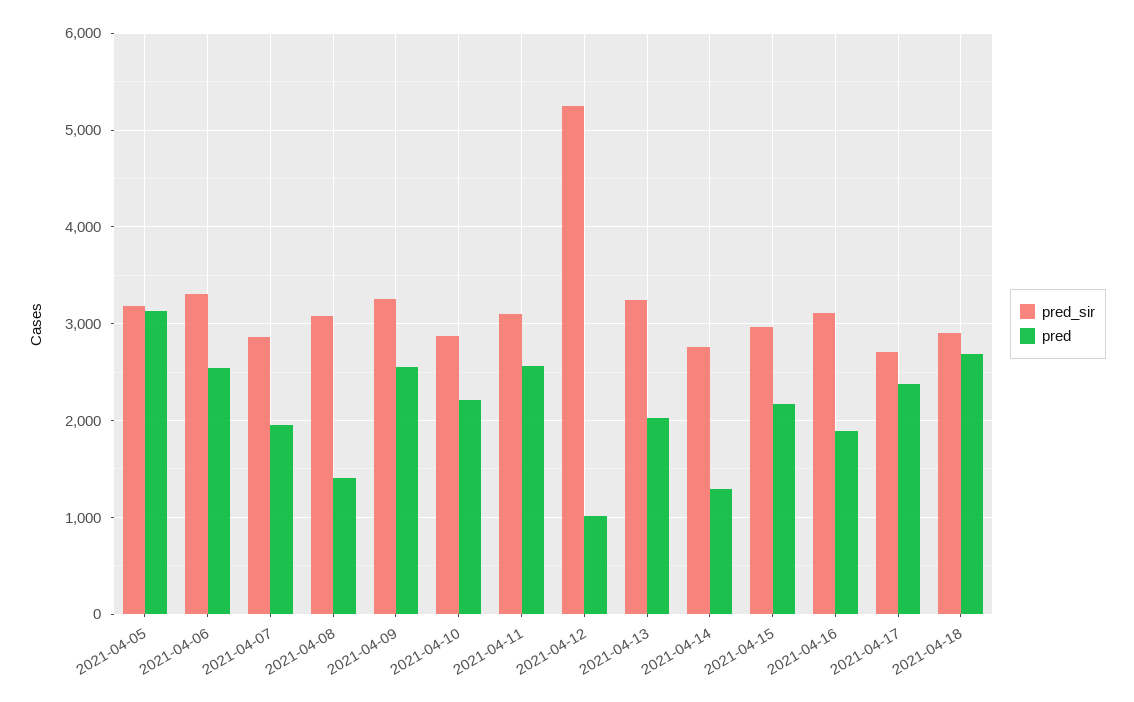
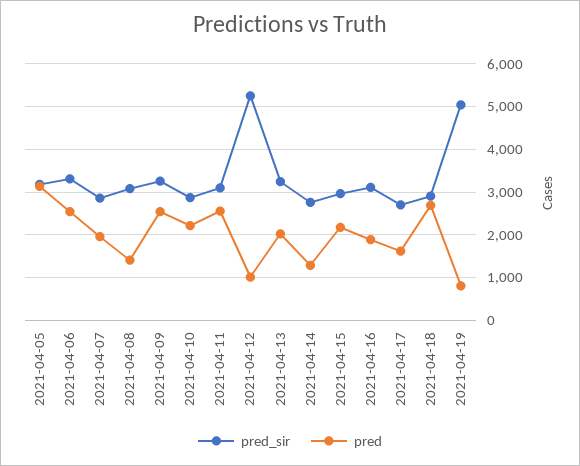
pred, 2021-04-17: 2400 -> 1600
pred_sir, 2021-04-19: none -> 5000
pred, 2021-04-19: none -> 800

